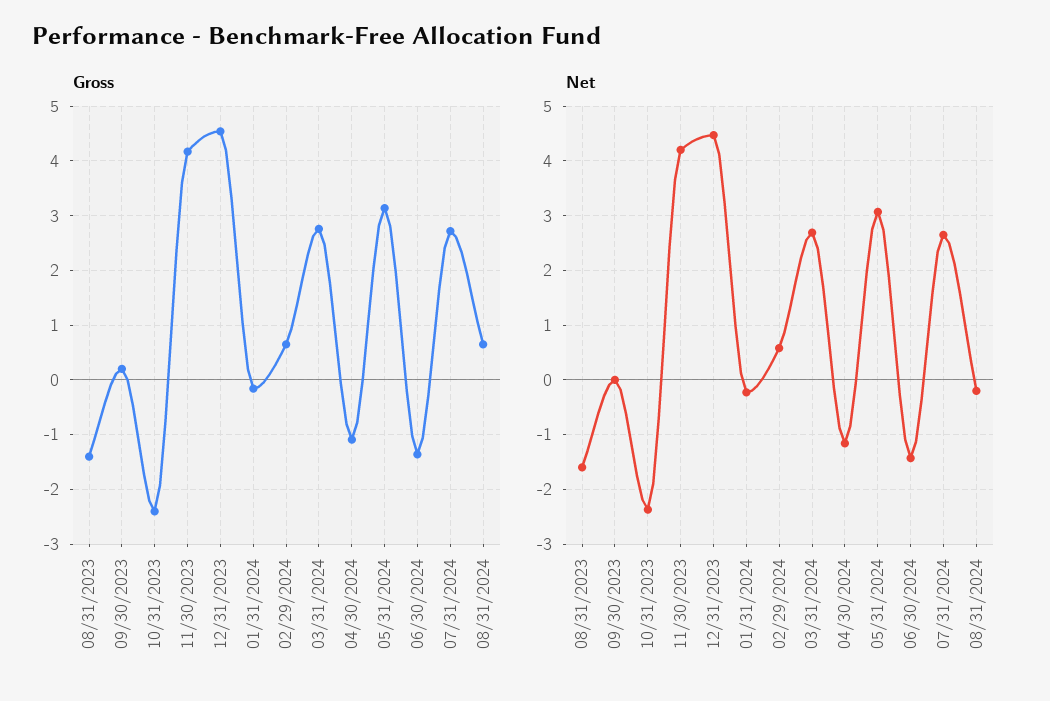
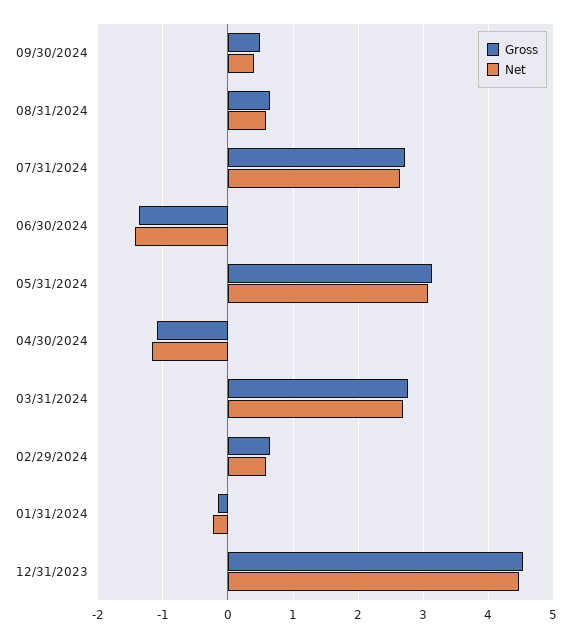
Gross, 08/31/2023: -1.4 -> none
Gross, 09/30/2023: 0.2 -> none
Gross, 10/31/2023: -2.4 -> none
Gross, 11/30/2023: 4.2 -> none
Net, 08/31/2023: -1.6 -> none
Net, 09/30/2023: 0 -> none
Net, 10/31/2023: -2.4 -> none
Net, 11/30/2023: 4.2 -> none
Net, 08/31/2024: -0.2 -> 0.6
Gross, 09/30/2024: none -> 0.5
Net, 09/30/2024: none -> 0.4

